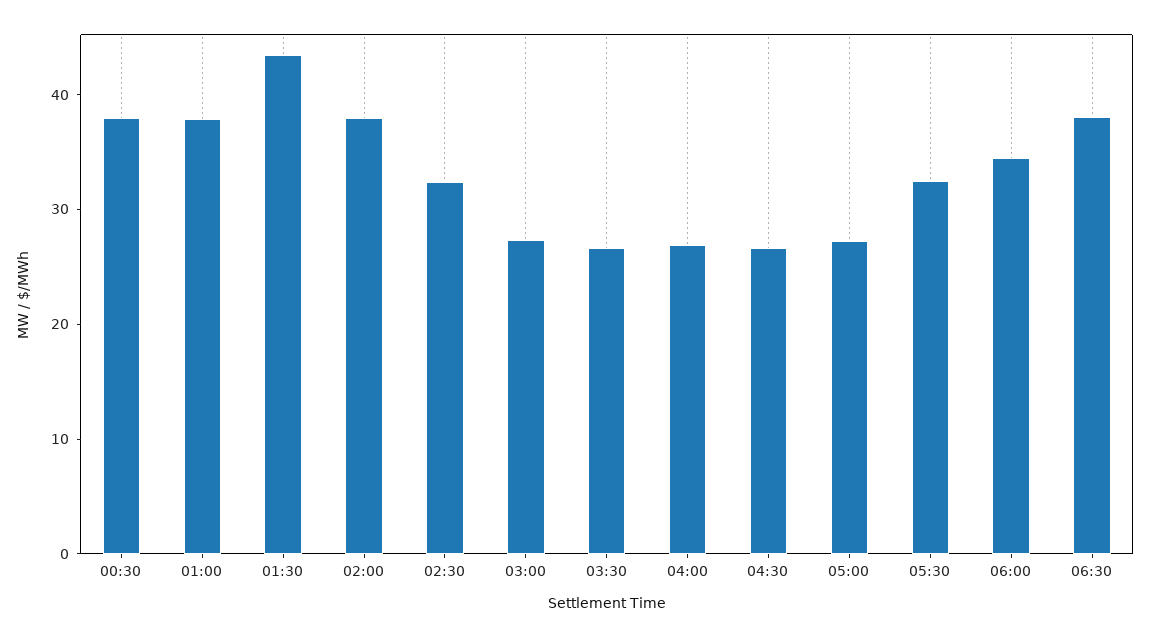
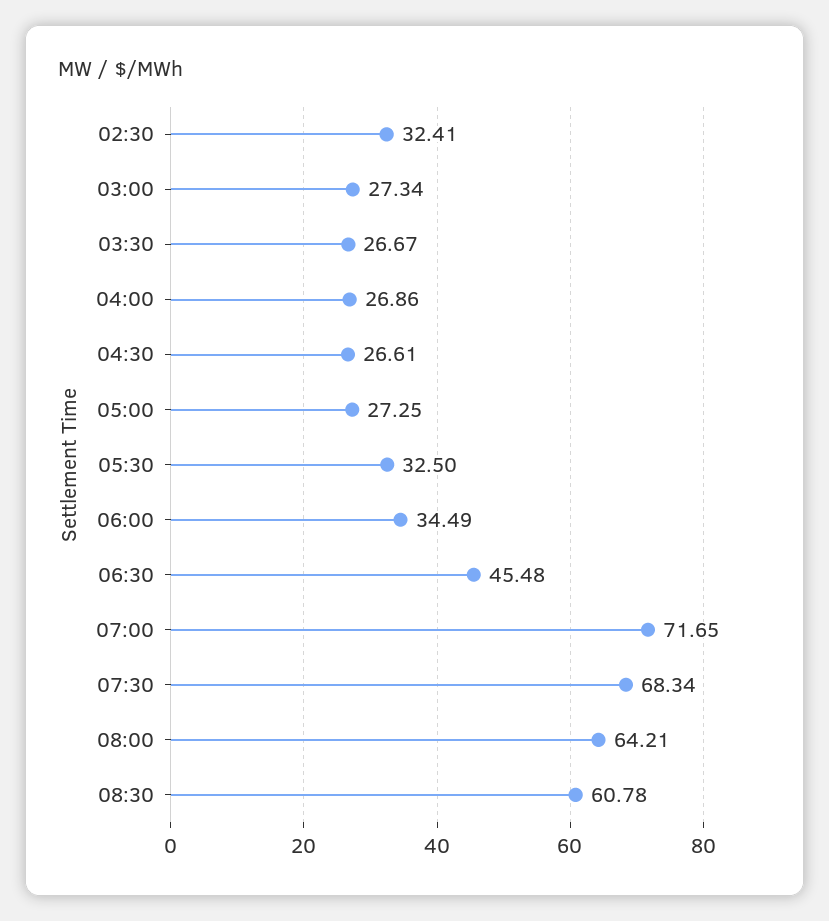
00:30: 38 -> none
01:00: 38 -> none
01:30: 44 -> none
02:00: 38 -> none
06:30: 38 -> 45.48
07:00: none -> 71.65
07:30: none -> 68.34
08:00: none -> 64.21
08:30: none -> 60.78

